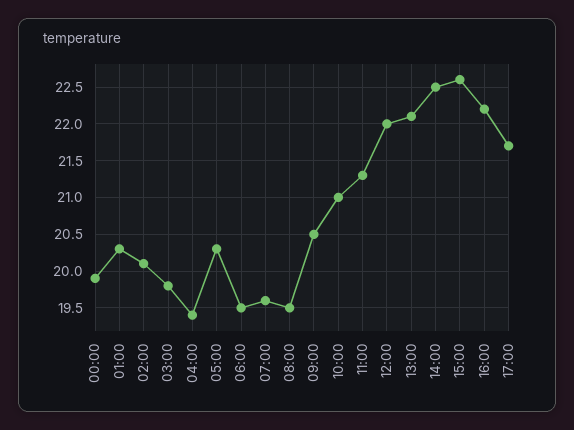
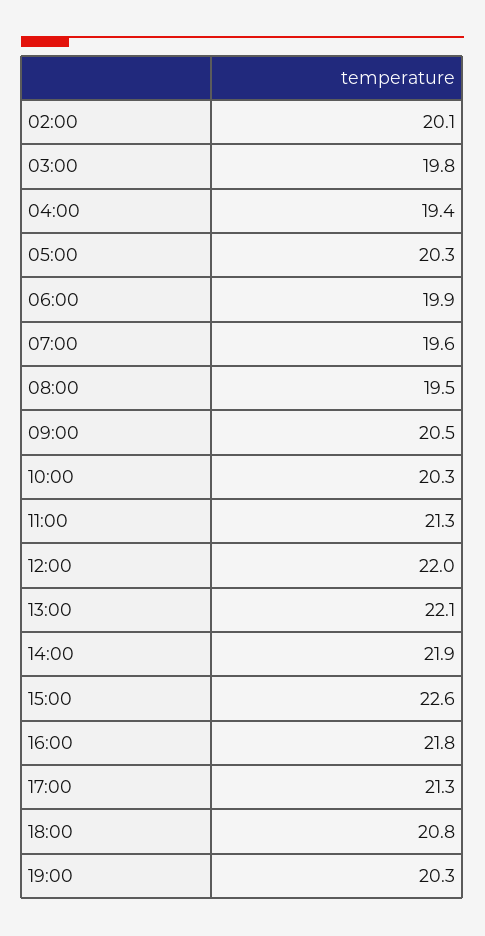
00:00: 19.9 -> none
01:00: 20.3 -> none
06:00: 19.5 -> 19.9
10:00: 21 -> 20.3
14:00: 22.5 -> 21.9
16:00: 22.2 -> 21.8
17:00: 21.7 -> 21.3
18:00: none -> 20.8
19:00: none -> 20.3

